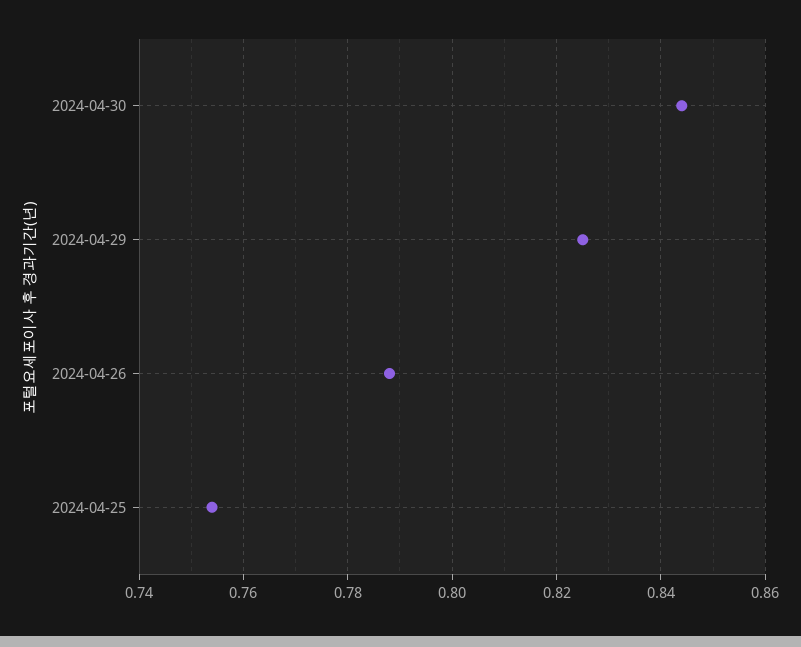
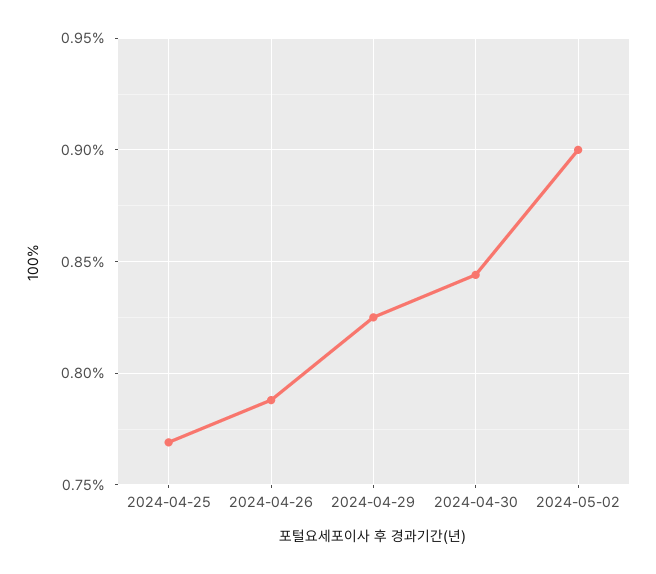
2024-04-25: 0.755 -> 0.77
2024-05-02: none -> 0.9

